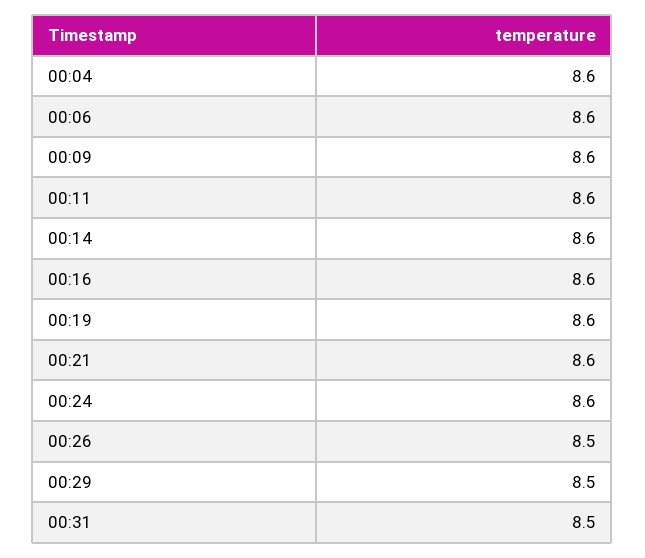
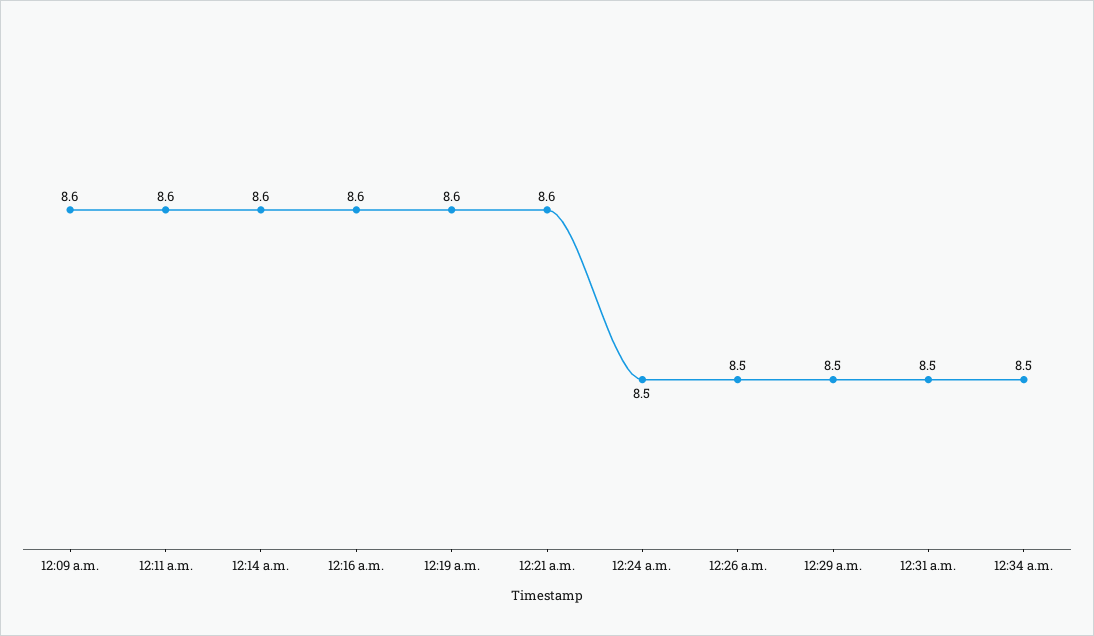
00:04: 8.6 -> none
00:06: 8.6 -> none
00:24: 8.6 -> 8.5
12:34 a.m.: none -> 8.5

